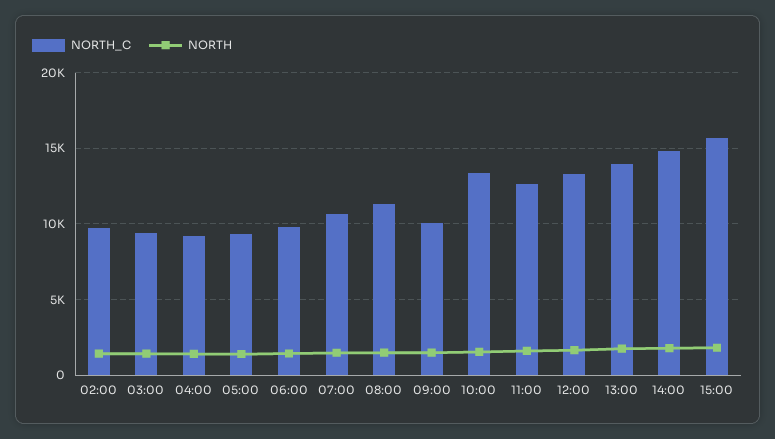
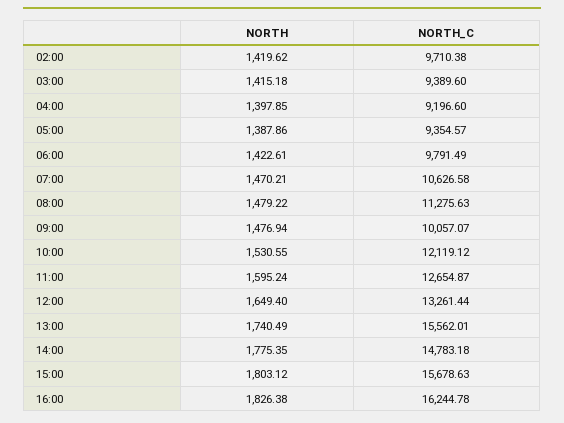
NORTH_C, 10:00: 13500 -> 12119.12
NORTH_C, 13:00: 14000 -> 15562.01
NORTH, 16:00: none -> 1826.38
NORTH_C, 16:00: none -> 16244.78

